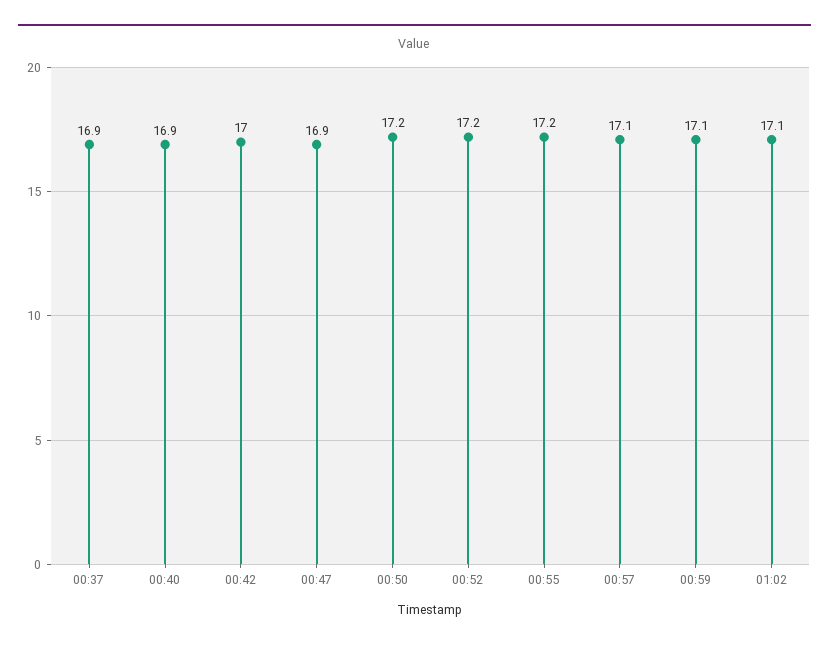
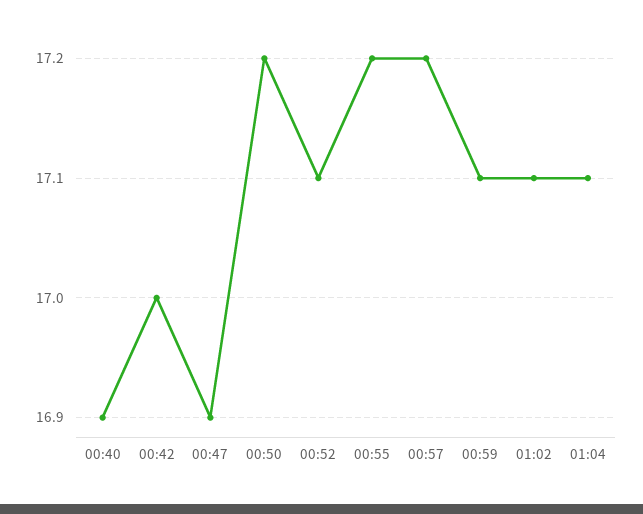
00:37: 16.9 -> none
00:52: 17.2 -> 17.1
00:57: 17.1 -> 17.2
01:04: none -> 17.1

